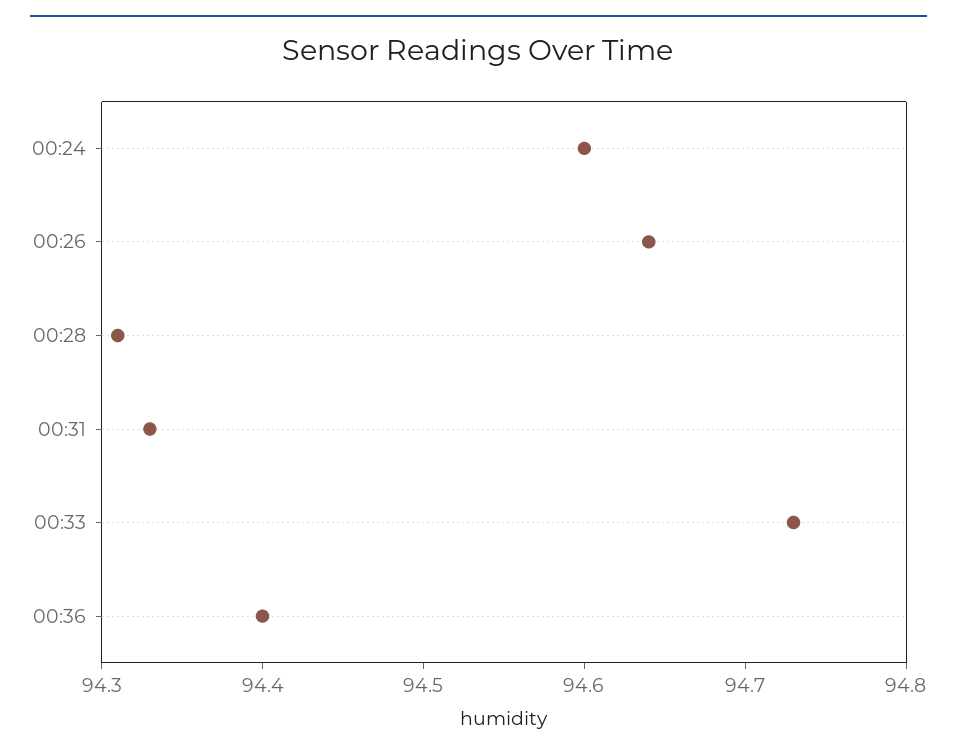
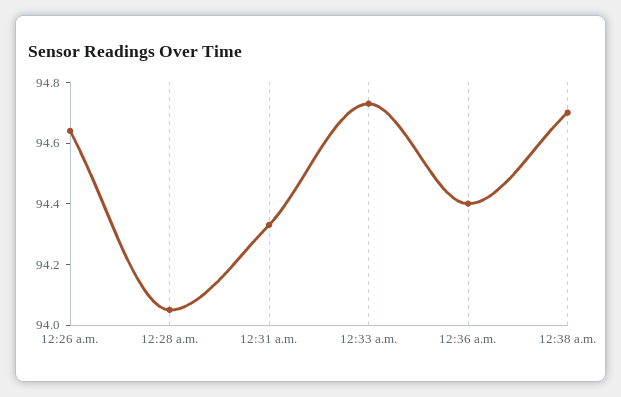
00:24: 94.6 -> none
00:28: 94.31 -> 94.05
12:38 a.m.: none -> 94.7

